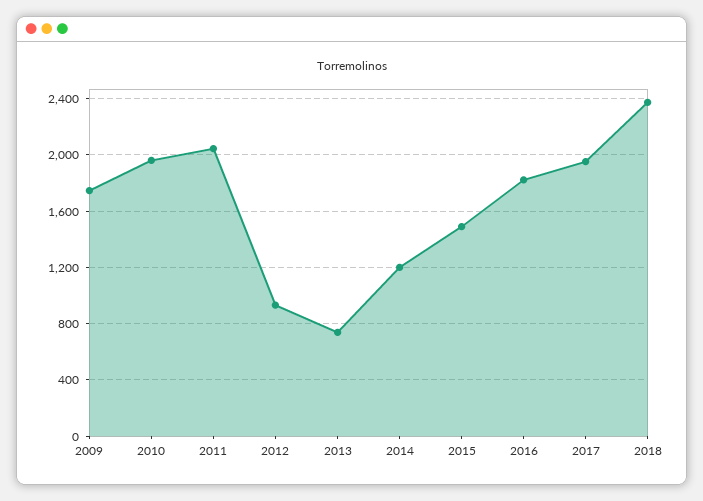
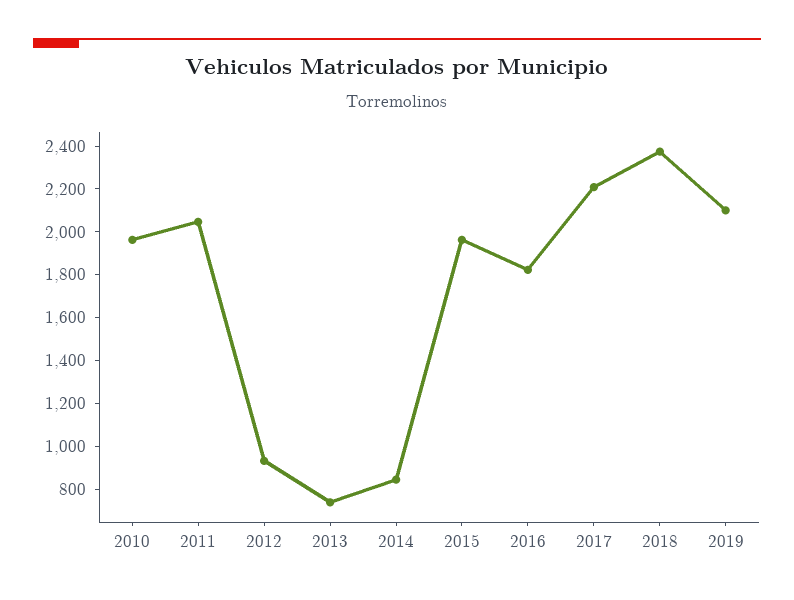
2009: 1750 -> none
2014: 1200 -> 850
2015: 1500 -> 1950
2017: 1950 -> 2200
2019: none -> 2100

